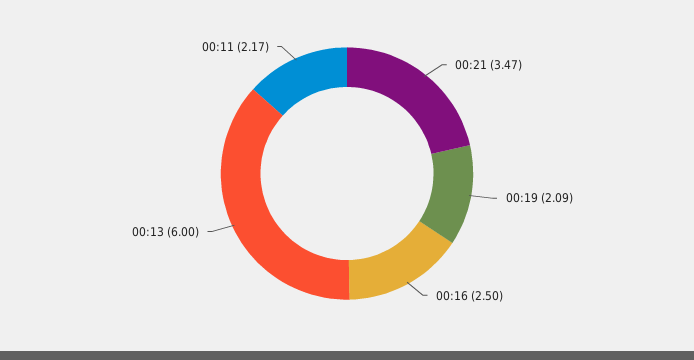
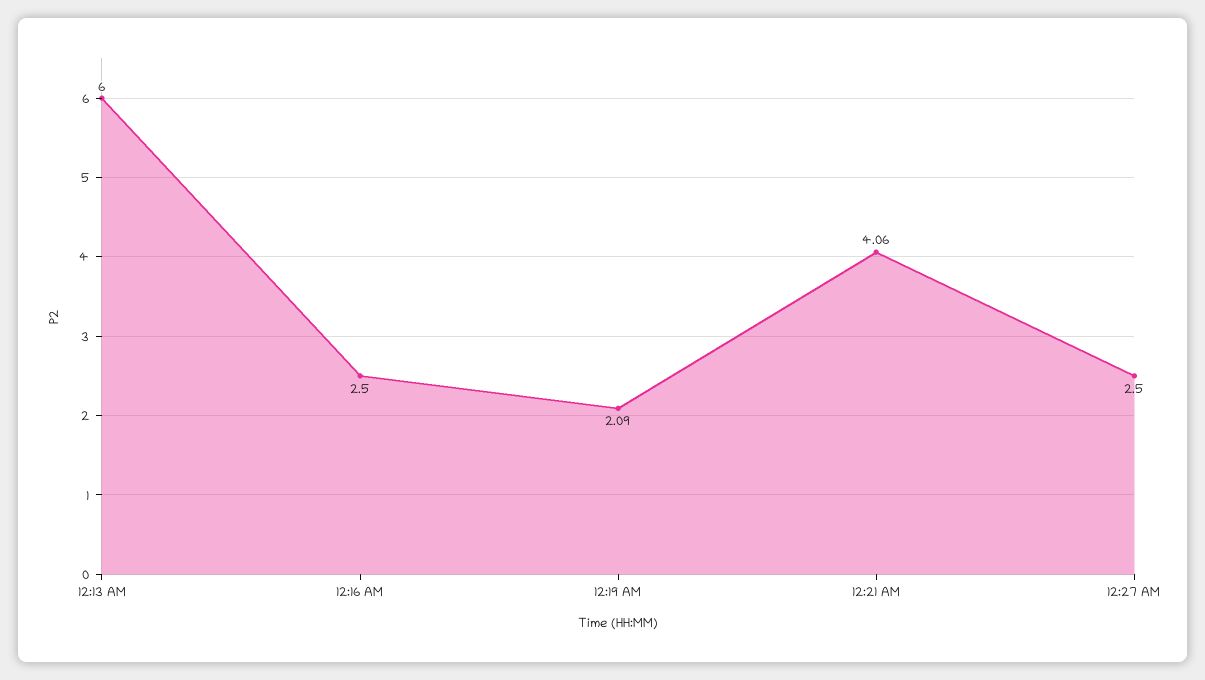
00:21: 3.47 -> 4.06
00:11: 2.17 -> none
12:27 AM: none -> 2.5

